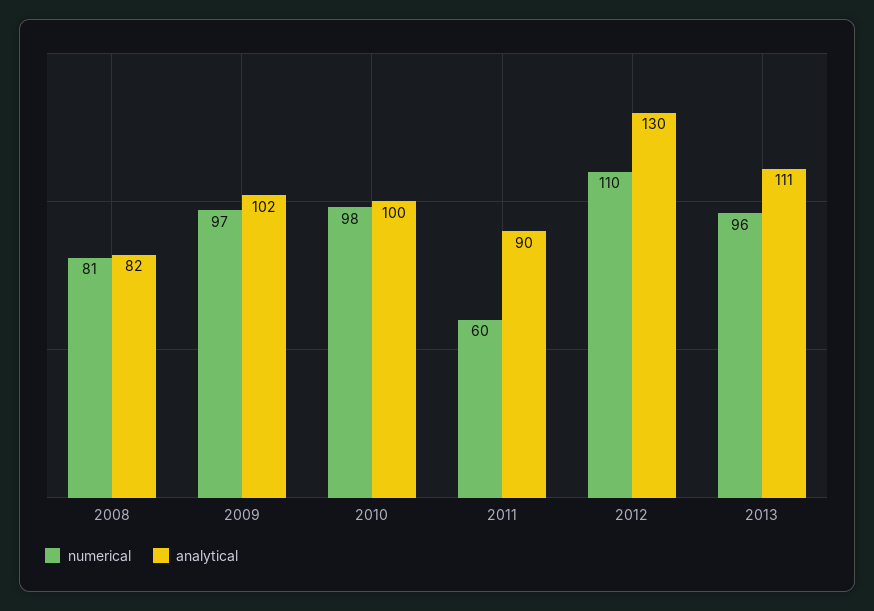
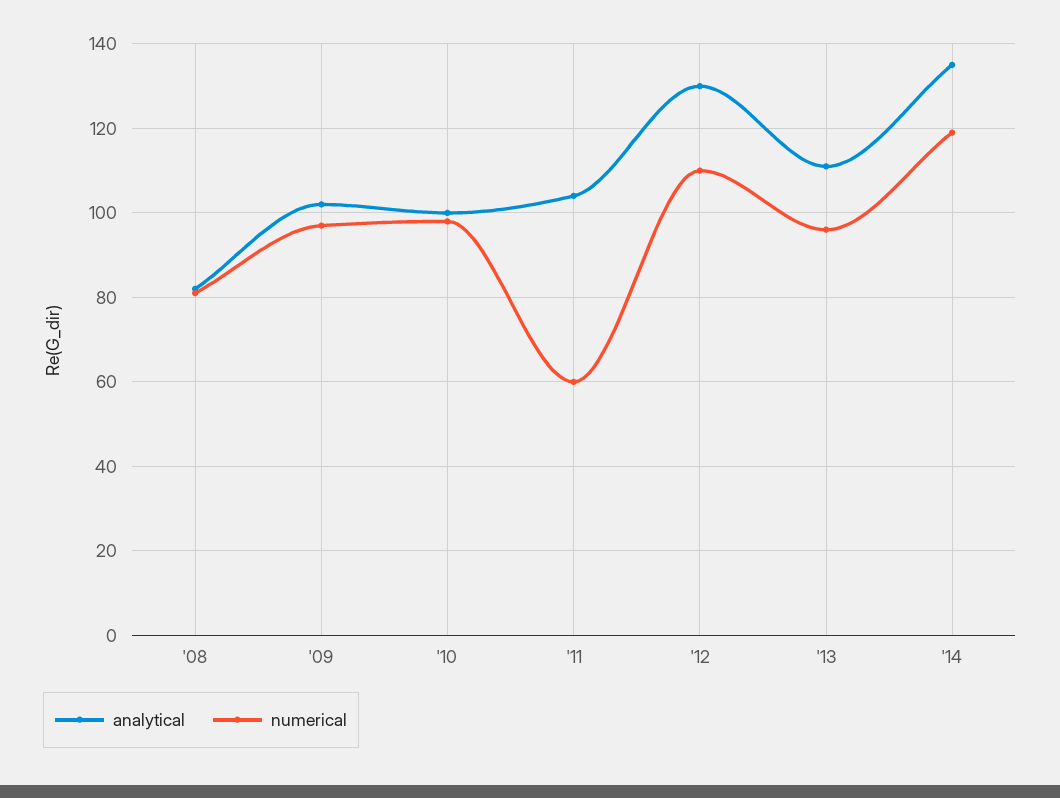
analytical, 2011: 90 -> 105
analytical, '14: none -> 135
numerical, '14: none -> 120

